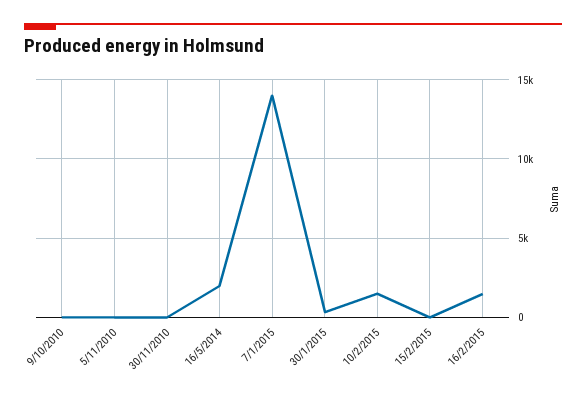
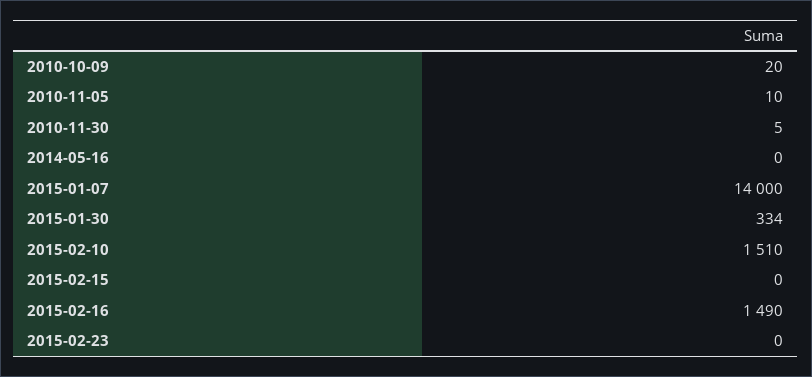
16/5/2014: 2000 -> 0
2015-02-23: none -> 0

